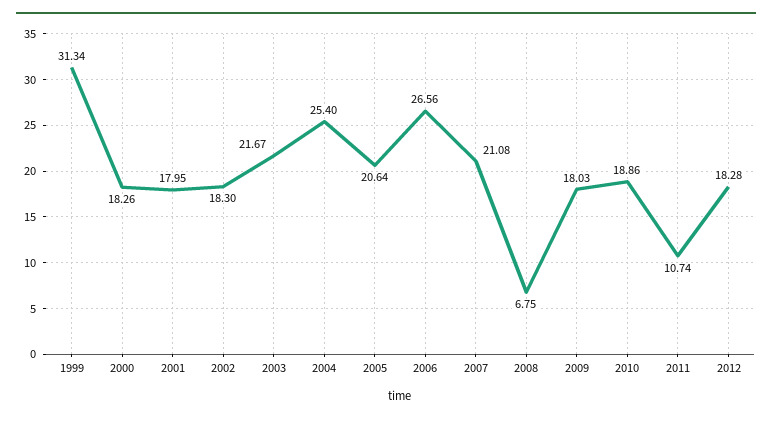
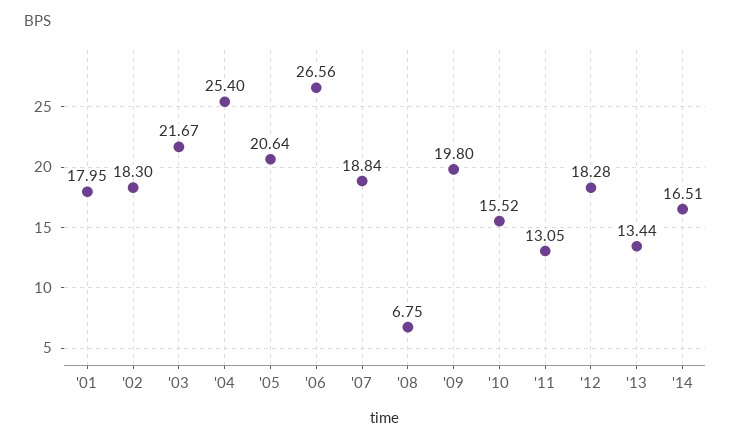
1999: 31.34 -> none
2000: 18.26 -> none
2007: 21.08 -> 18.84
2009: 18.03 -> 19.8
2010: 18.86 -> 15.52
2011: 10.74 -> 13.05
'13: none -> 13.44
'14: none -> 16.51

